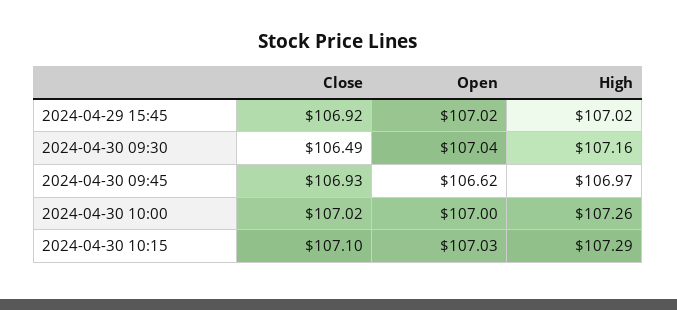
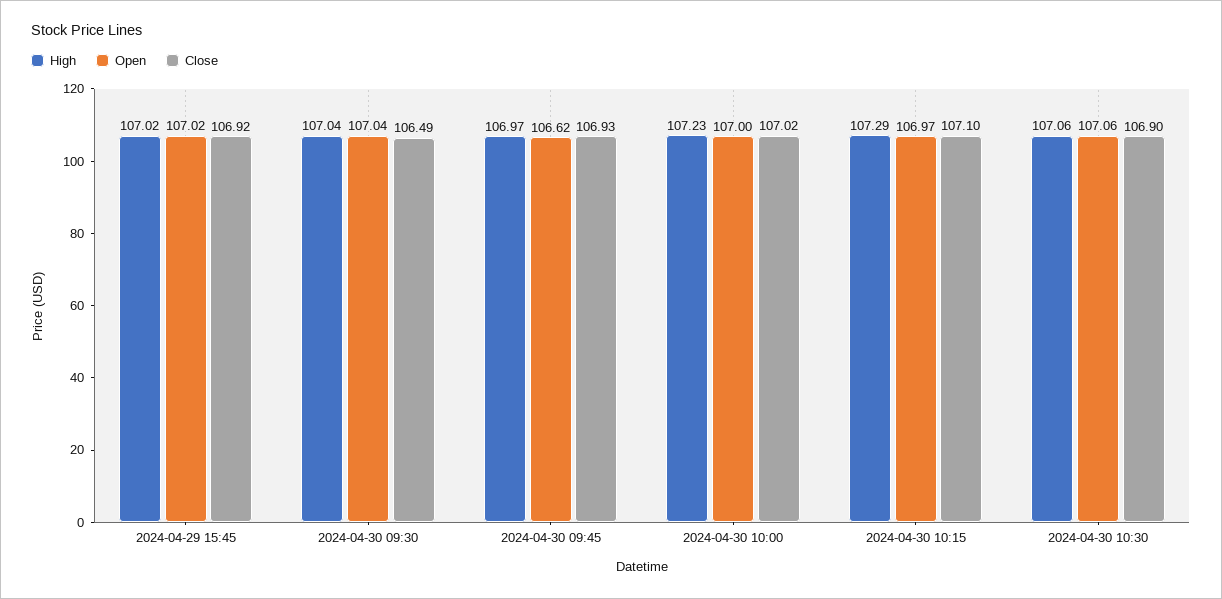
High, 2024-04-30 09:30: 107.16 -> 107.04
High, 2024-04-30 10:00: 107.26 -> 107.23
Open, 2024-04-30 10:15: 107.03 -> 106.97
High, 2024-04-30 10:30: none -> 107.06
Open, 2024-04-30 10:30: none -> 107.06
Close, 2024-04-30 10:30: none -> 106.9

